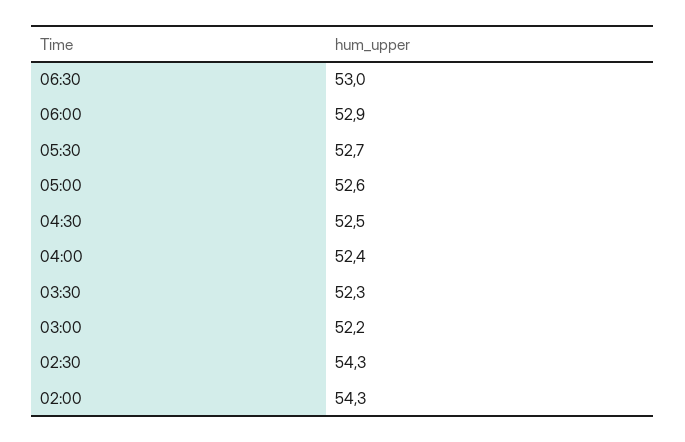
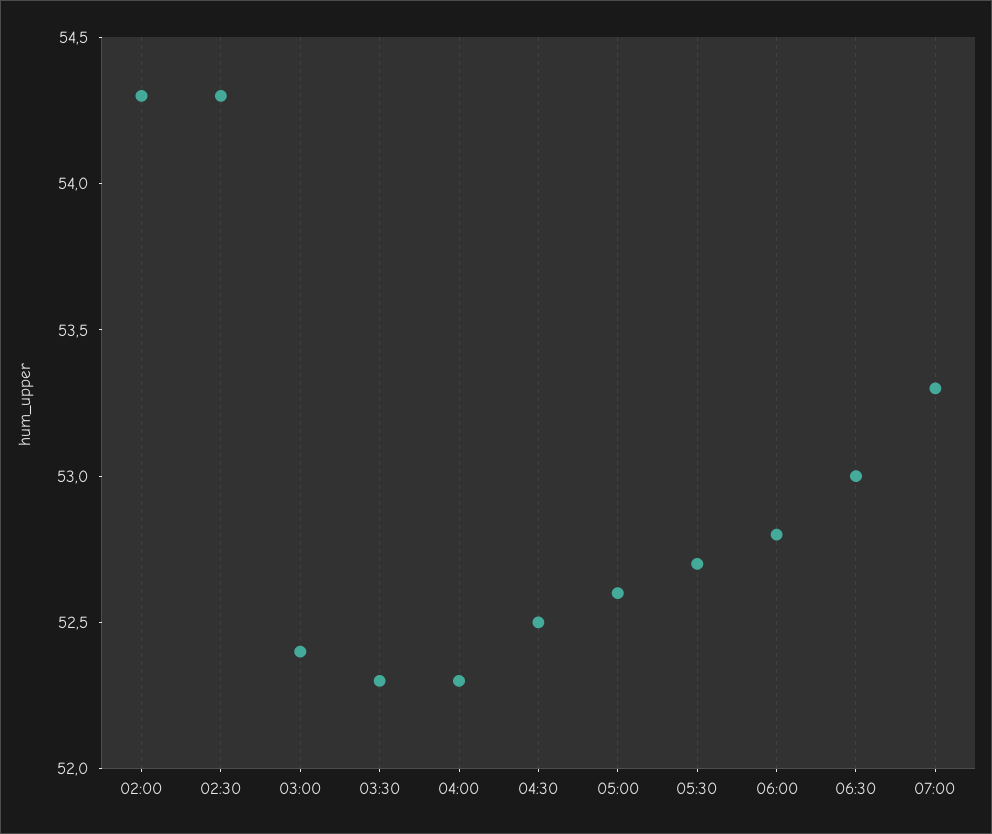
06:00: 52.9 -> 52.8
04:00: 52.4 -> 52.3
03:00: 52.2 -> 52.4
07:00: none -> 53.3

